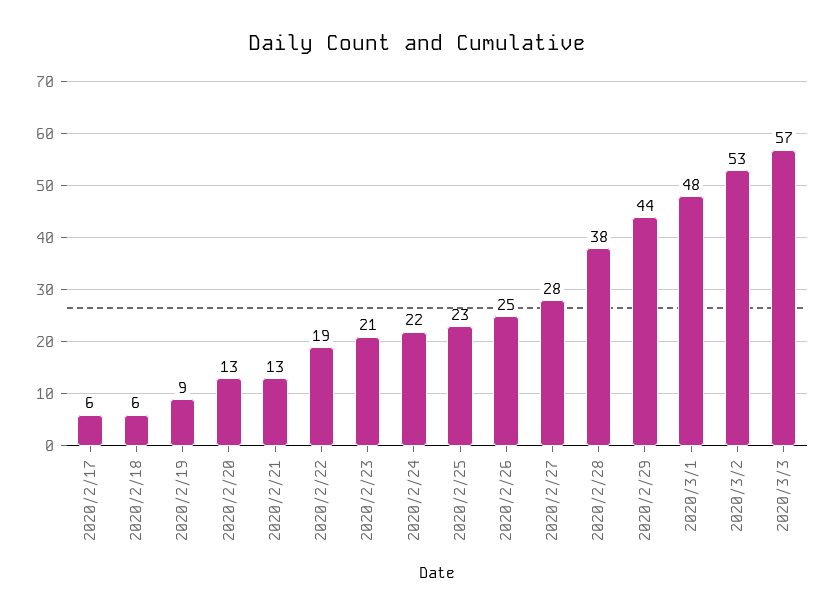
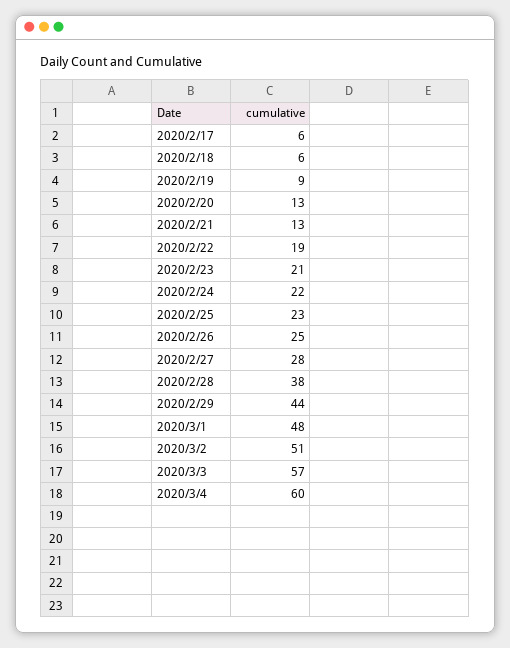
2020/3/2: 53 -> 51
2020/3/4: none -> 60

